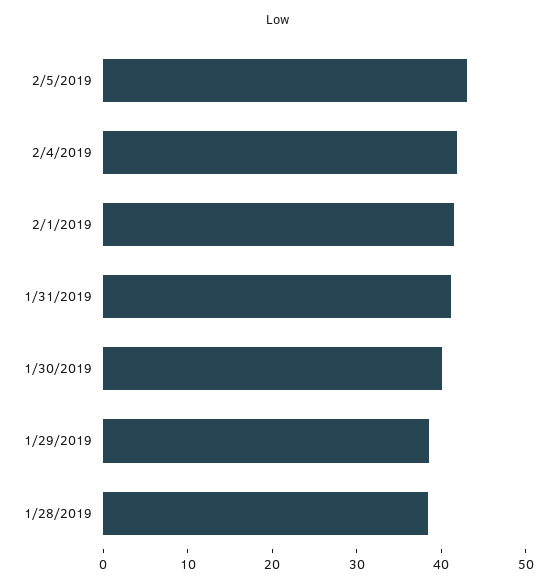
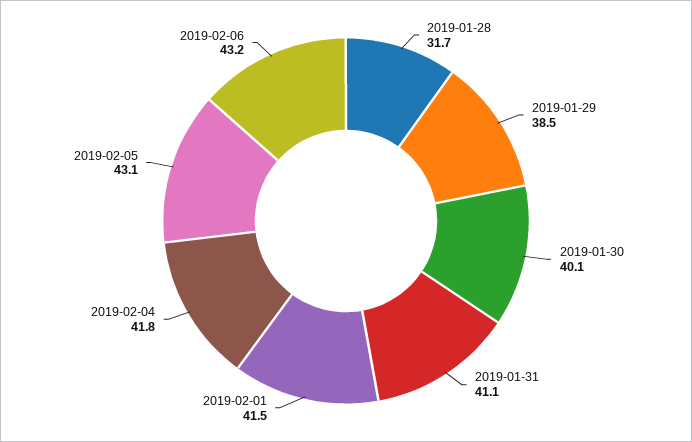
1/28/2019: 38 -> 31.7
2019-02-06: none -> 43.2

